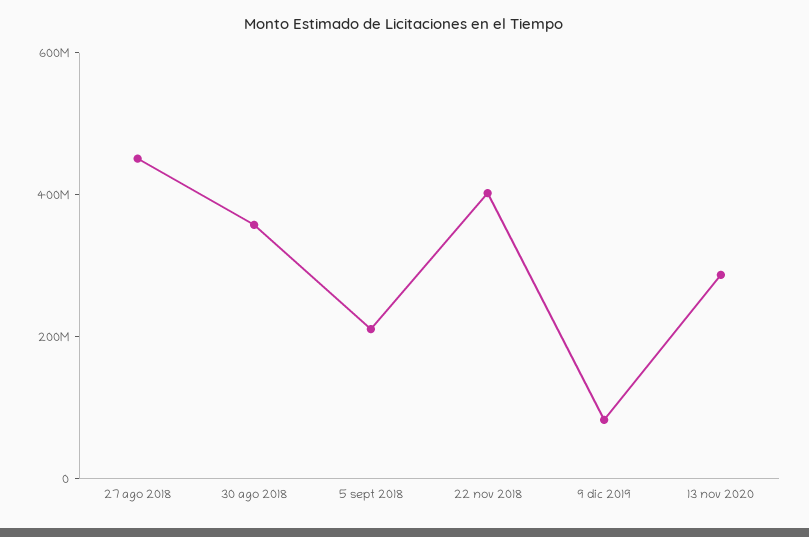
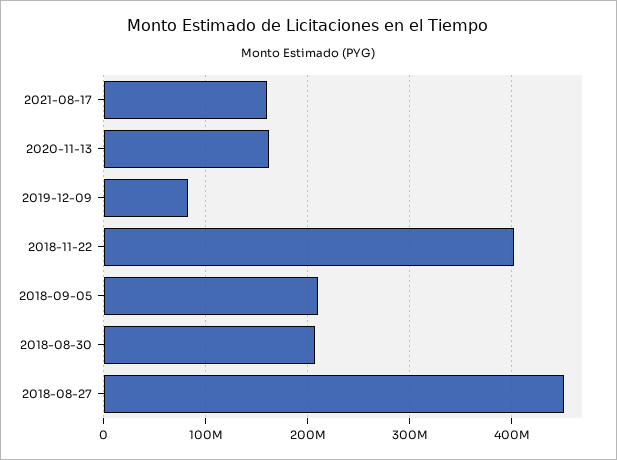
30 ago 2018: 350000000 -> 210000000
13 nov 2020: 300000000 -> 160000000
2021-08-17: none -> 160000000

